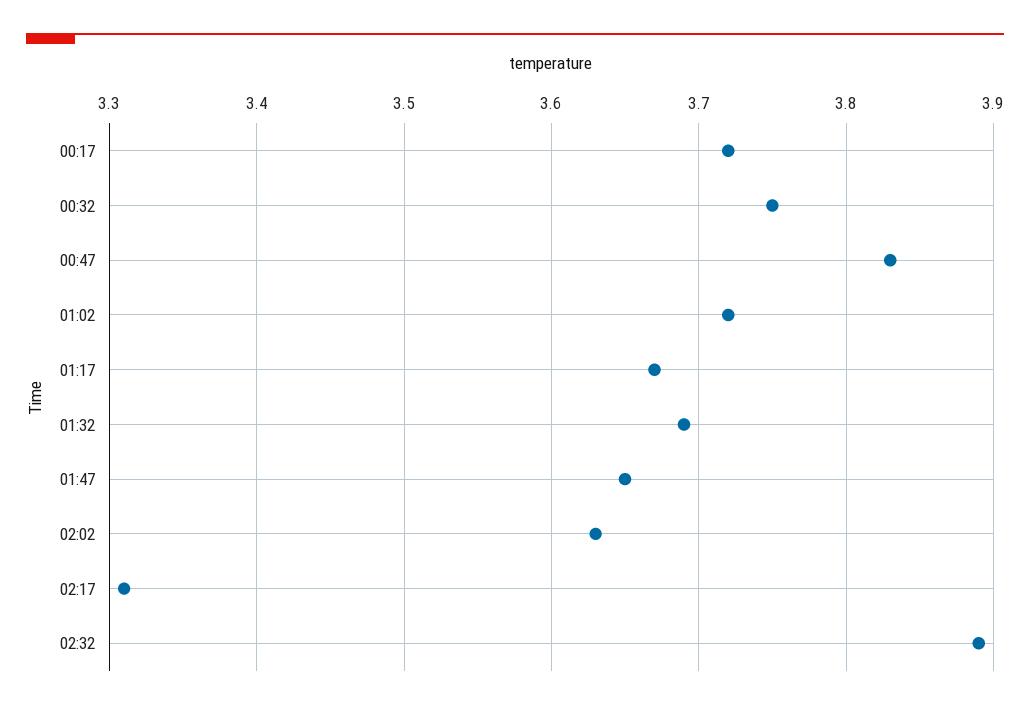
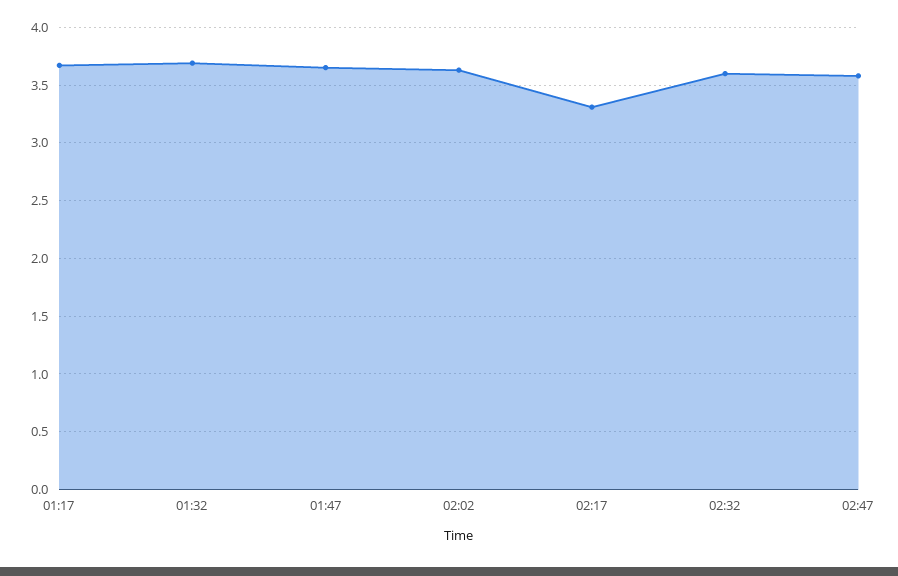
00:17: 3.72 -> none
00:32: 3.75 -> none
00:47: 3.83 -> none
01:02: 3.72 -> none
02:32: 3.89 -> 3.6
02:47: none -> 3.6

